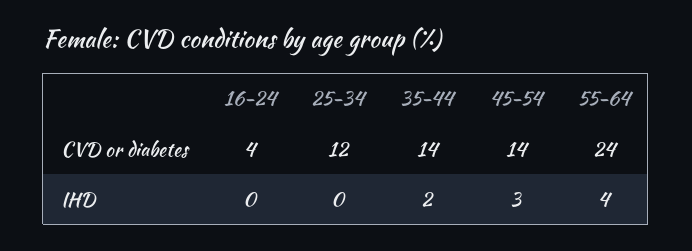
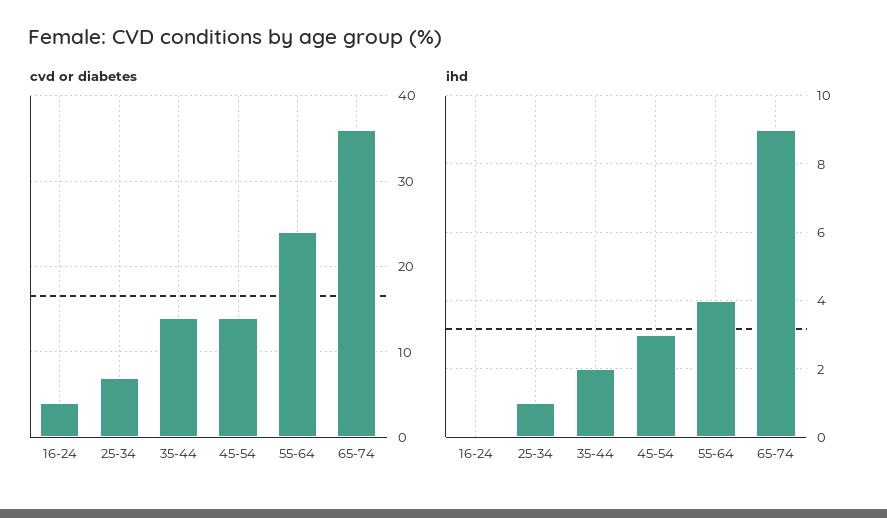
CVD or diabetes, 25-34: 12 -> 7
IHD, 25-34: 0 -> 1
CVD or diabetes, 65-74: none -> 36
IHD, 65-74: none -> 9

